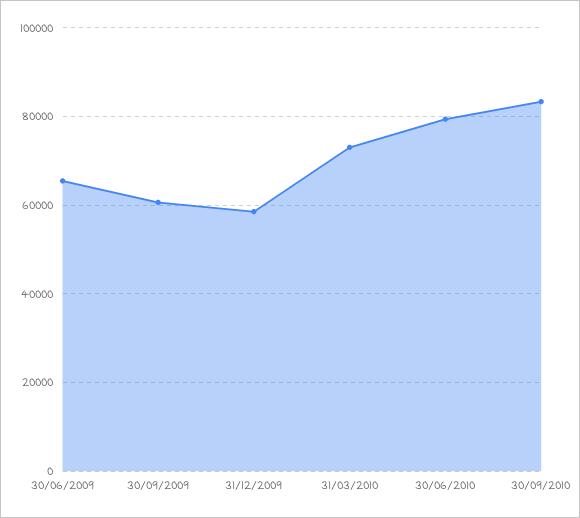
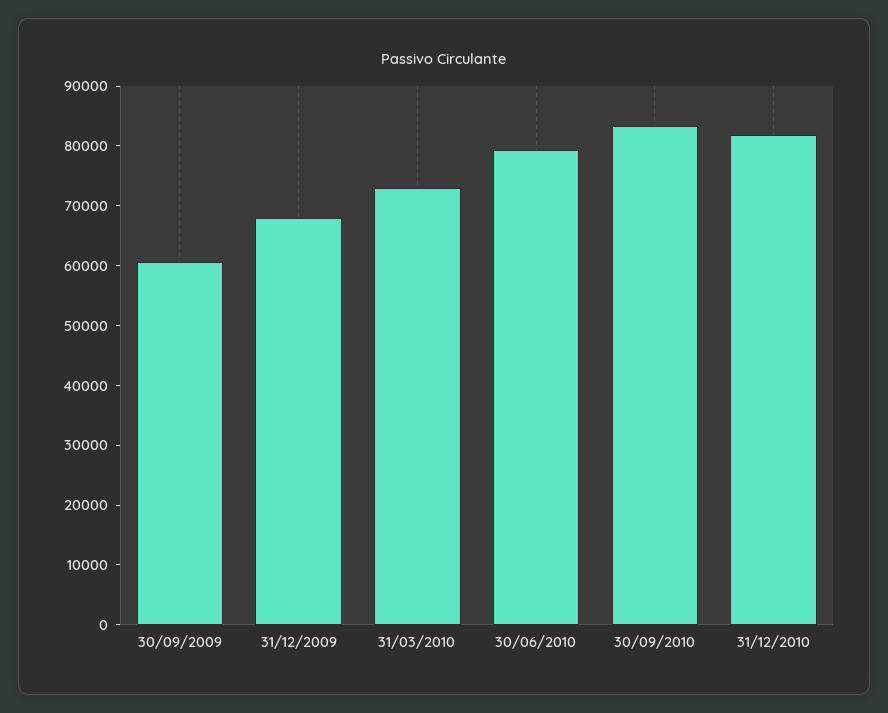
30/06/2009: 66000 -> none
31/12/2009: 58000 -> 68000
31/12/2010: none -> 82000

